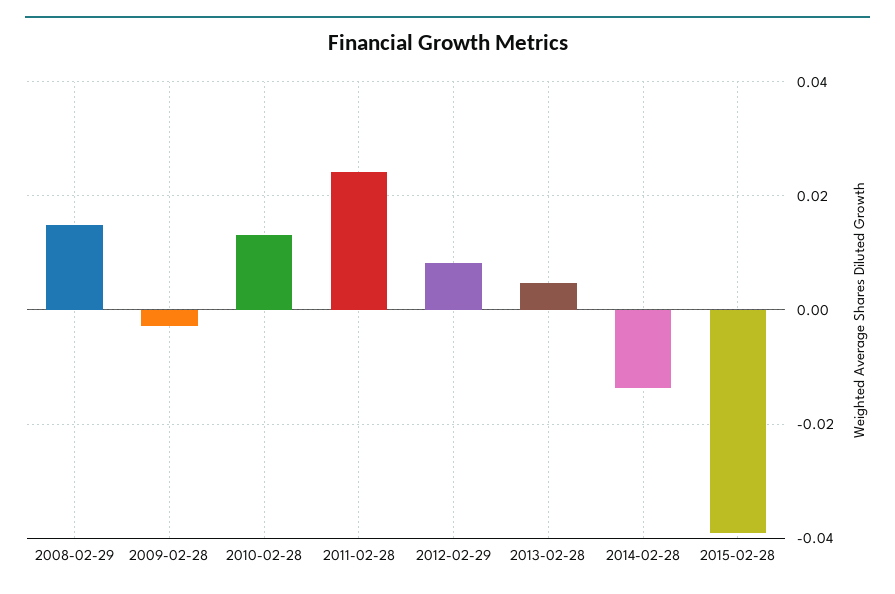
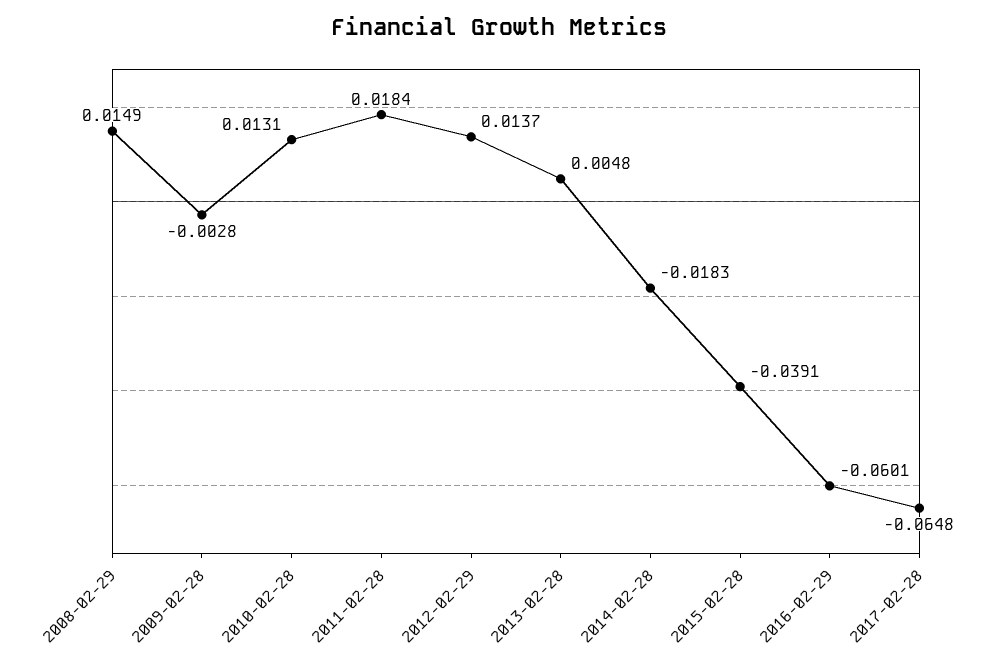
2011-02-28: 0.024 -> 0.0184
2012-02-29: 0.008 -> 0.0137
2014-02-28: -0.014 -> -0.0183
2016-02-29: none -> -0.0601
2017-02-28: none -> -0.0648

